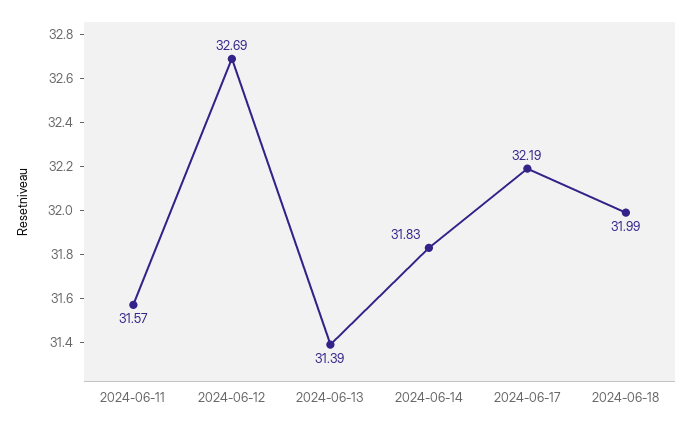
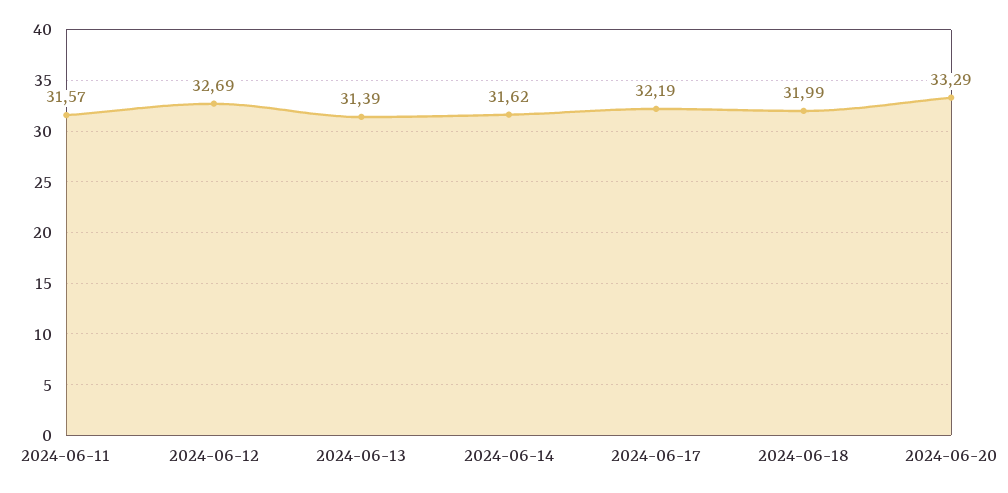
2024-06-14: 31.83 -> 31.62
2024-06-20: none -> 33.29

